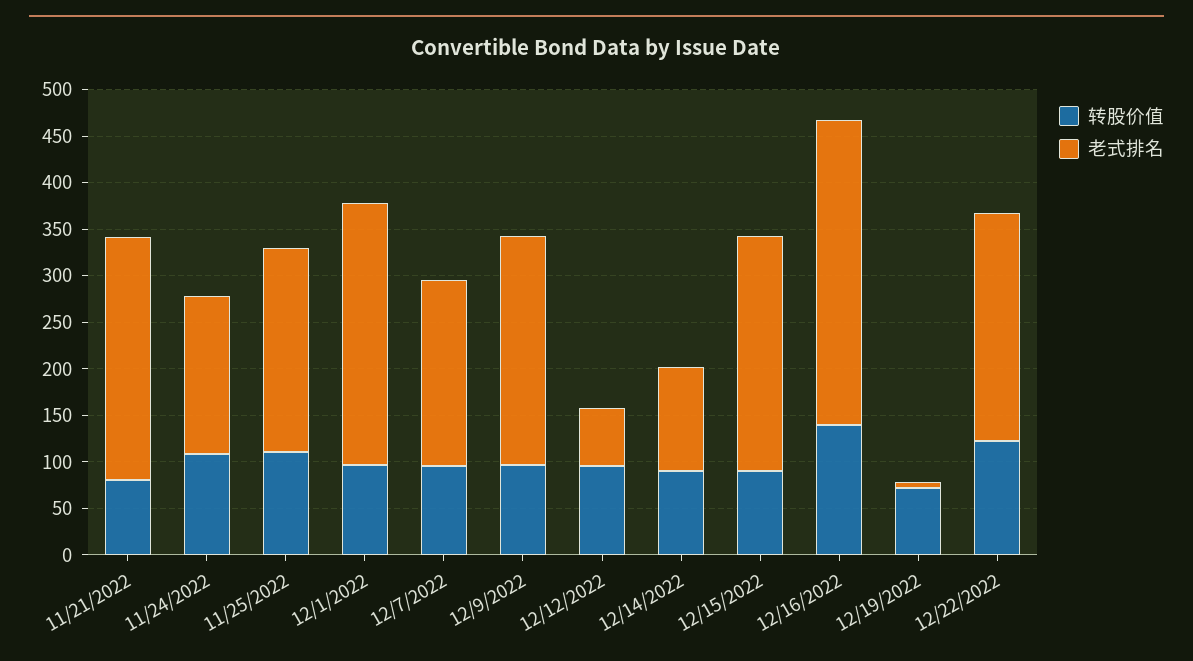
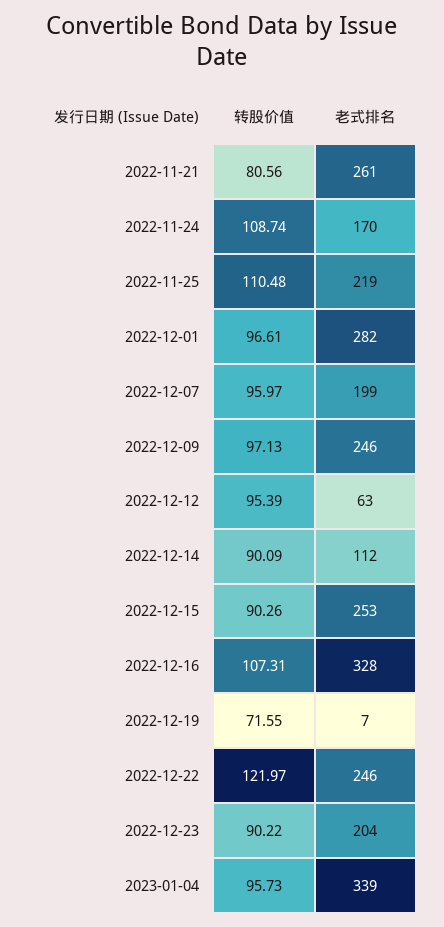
转股价值, 12/16/2022: 140 -> 107.31
转股价值, 2022-12-23: none -> 90.22
老式排名, 2022-12-23: none -> 204
转股价值, 2023-01-04: none -> 95.73
老式排名, 2023-01-04: none -> 339

